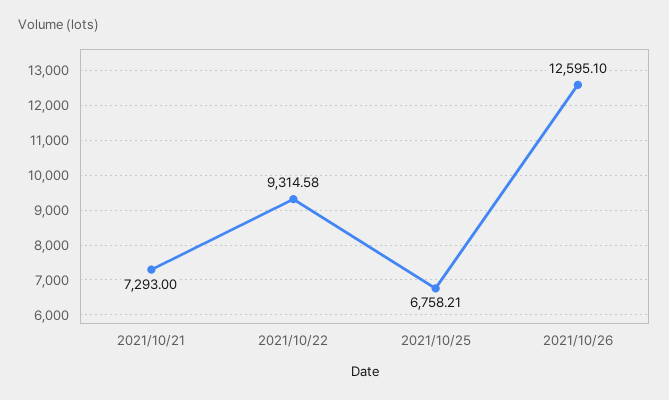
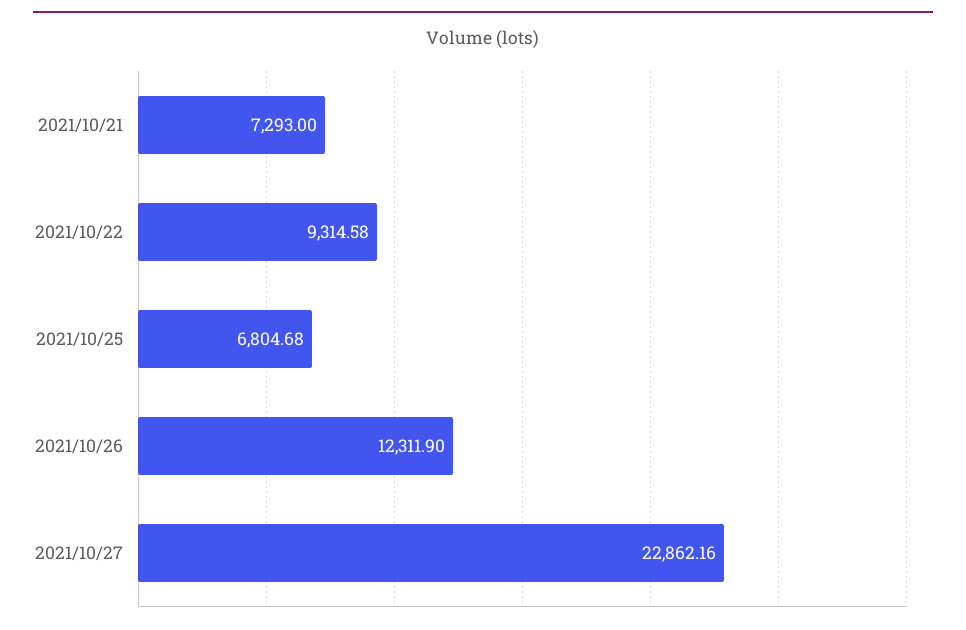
2021/10/25: 6758.21 -> 6804.68
2021/10/26: 12595.1 -> 12311.9
2021/10/27: none -> 22862.16

